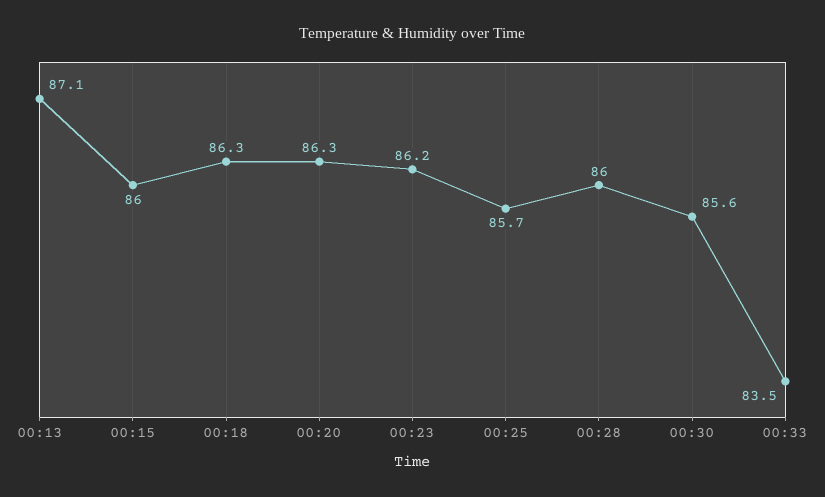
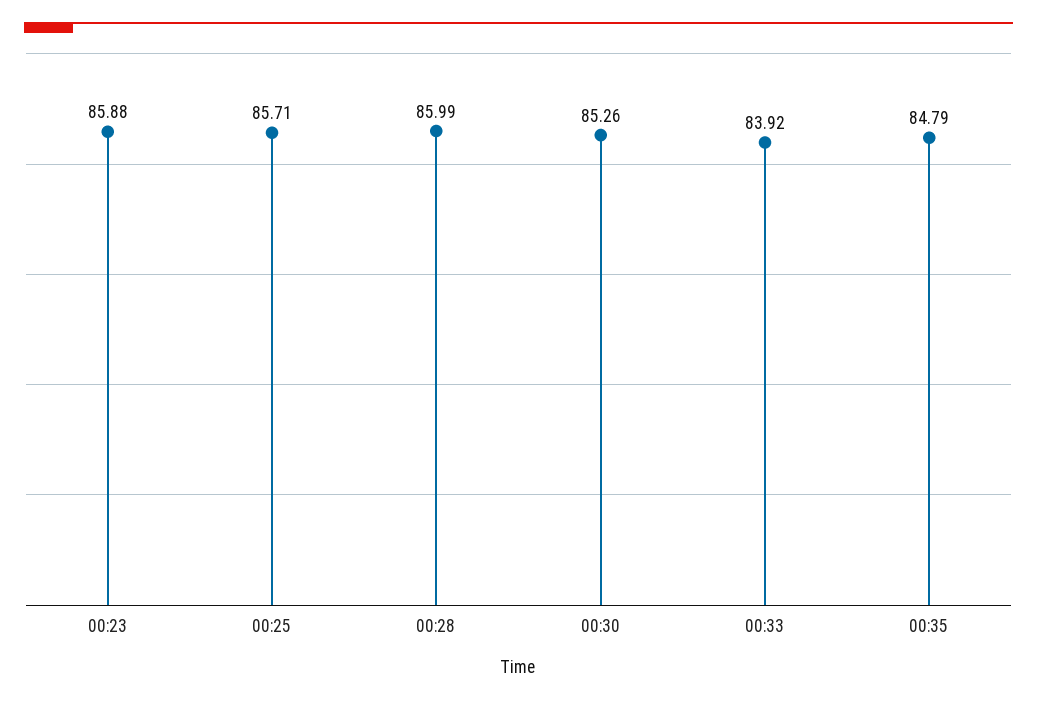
00:13: 87.1 -> none
00:15: 86 -> none
00:18: 86.3 -> none
00:20: 86.3 -> none
00:23: 86.2 -> 85.88
00:30: 85.6 -> 85.26
00:33: 83.5 -> 83.92
00:35: none -> 84.79

